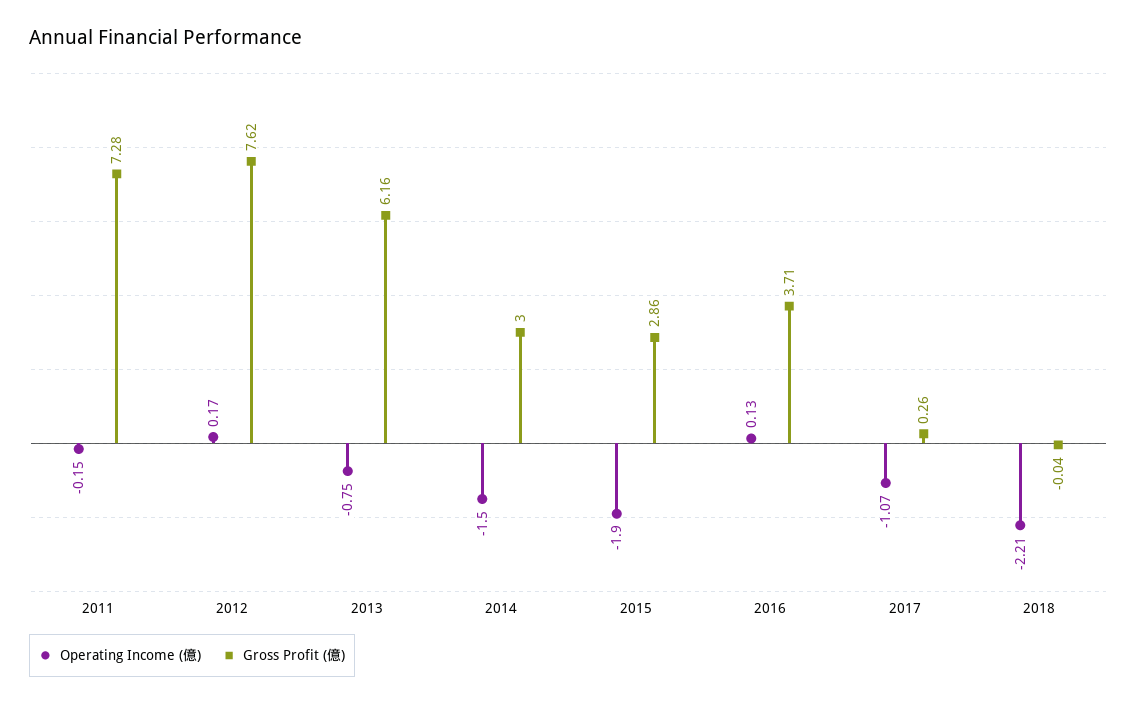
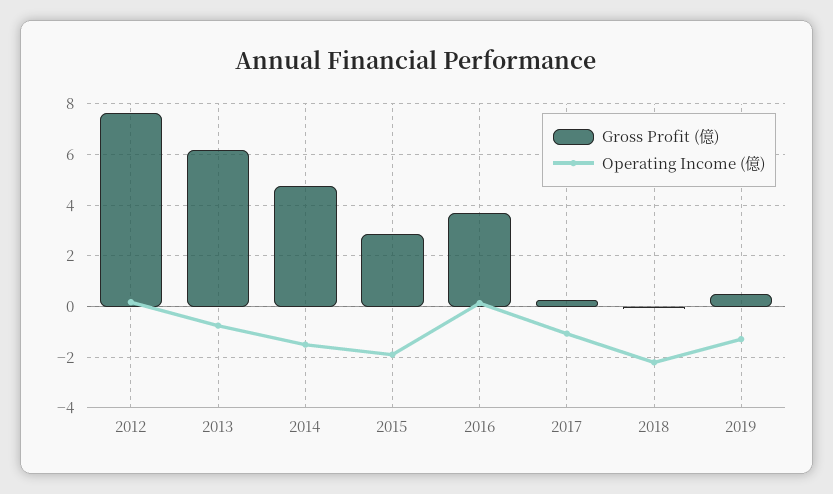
Operating Income (億), 2011: -0.15 -> none
Gross Profit (億), 2011: 7.28 -> none
Gross Profit (億), 2014: 3 -> 4.75
Gross Profit (億), 2019: none -> 0.5
Operating Income (億), 2019: none -> -1.25

